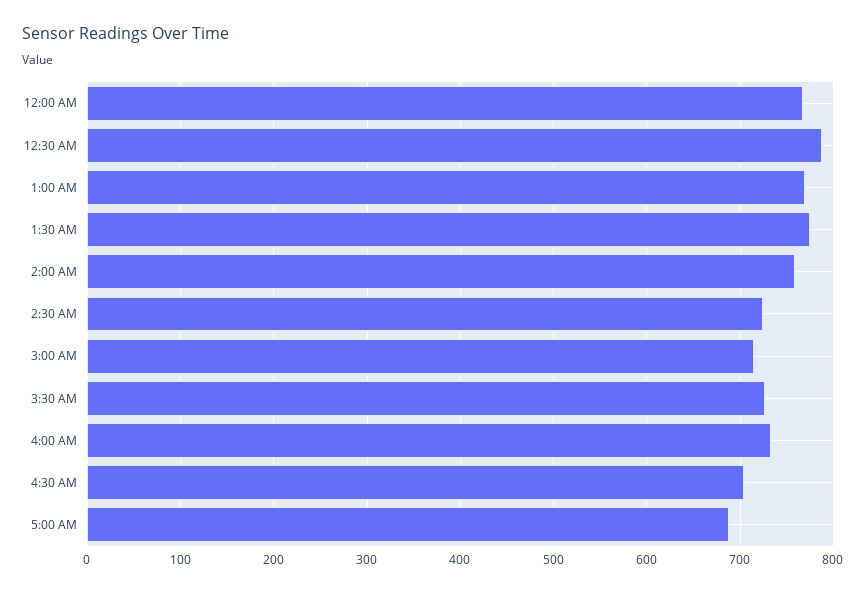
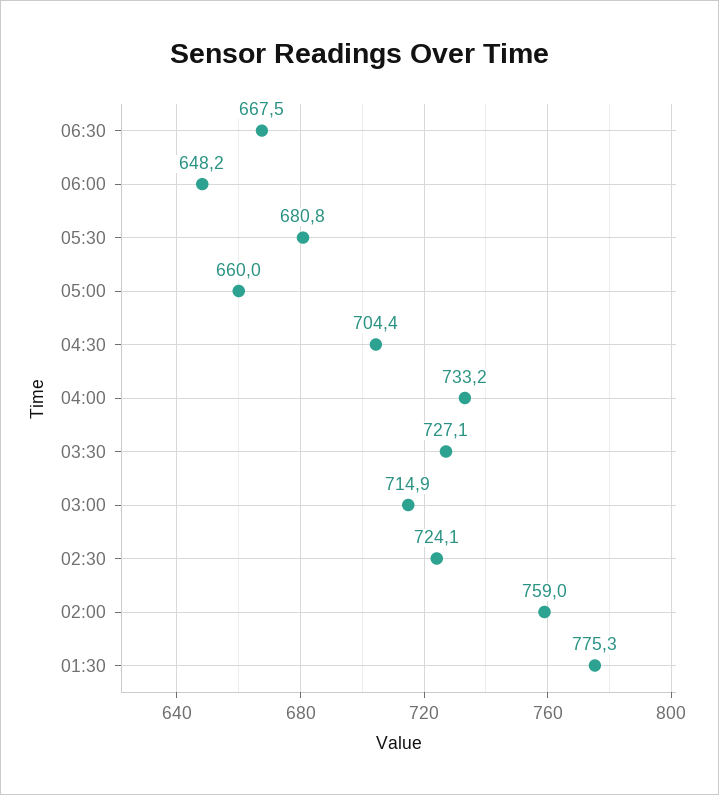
12:00 AM: 770 -> none
12:30 AM: 790 -> none
1:00 AM: 770 -> none
5:00 AM: 690 -> 660
06:30: none -> 667.5
06:00: none -> 648.2
05:30: none -> 680.8

